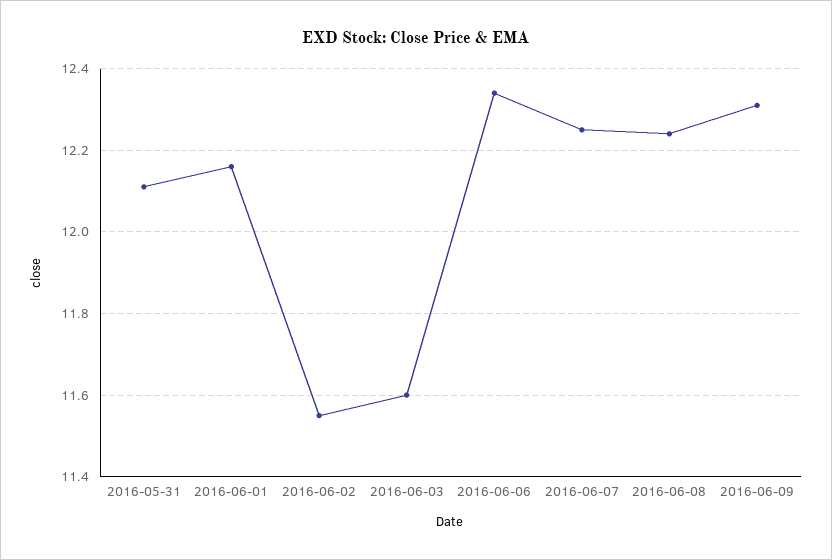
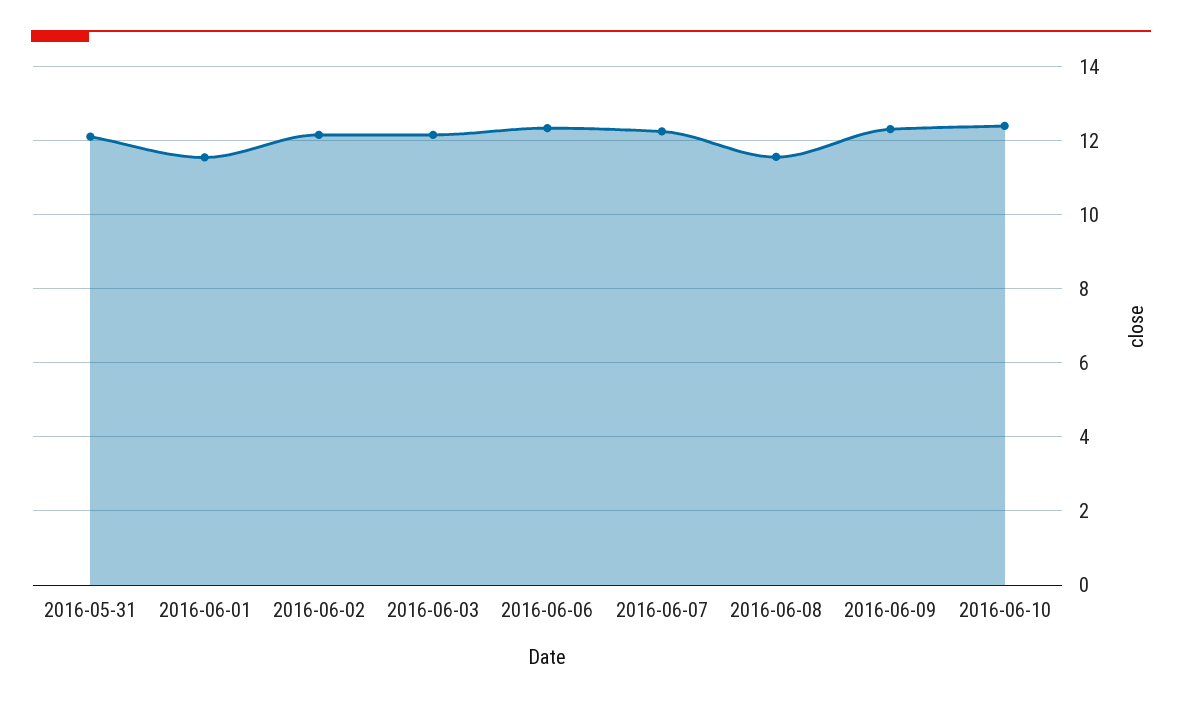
2016-06-01: 12.15 -> 11.6
2016-06-02: 11.55 -> 12.2
2016-06-03: 11.6 -> 12.2
2016-06-08: 12.25 -> 11.6
2016-06-10: none -> 12.4

